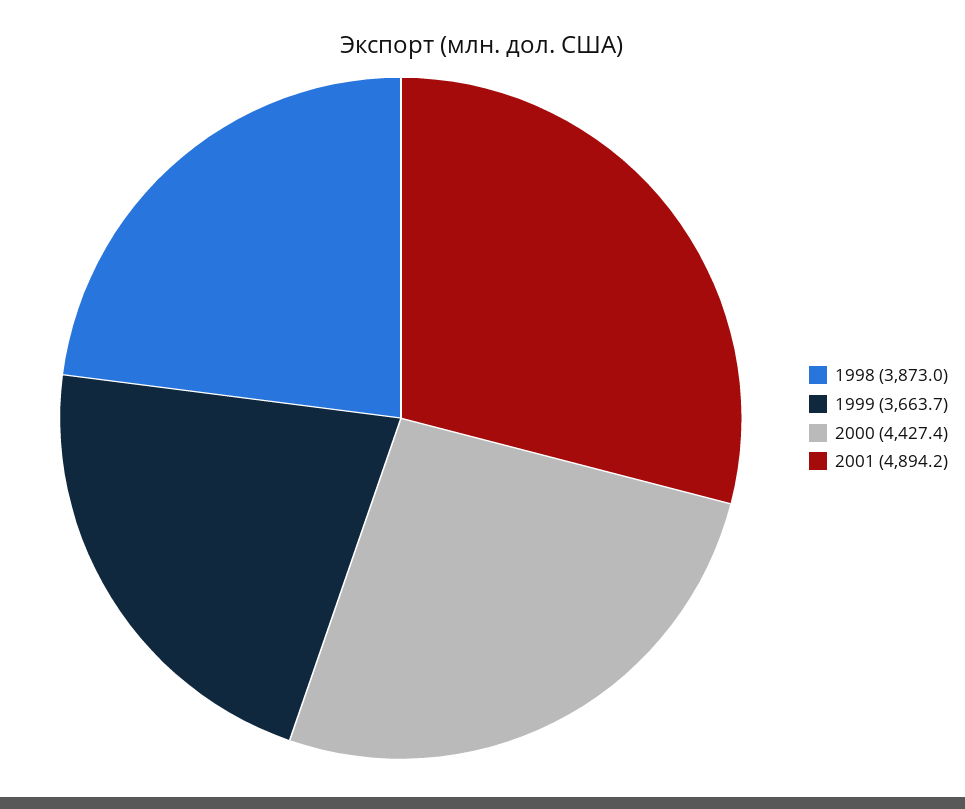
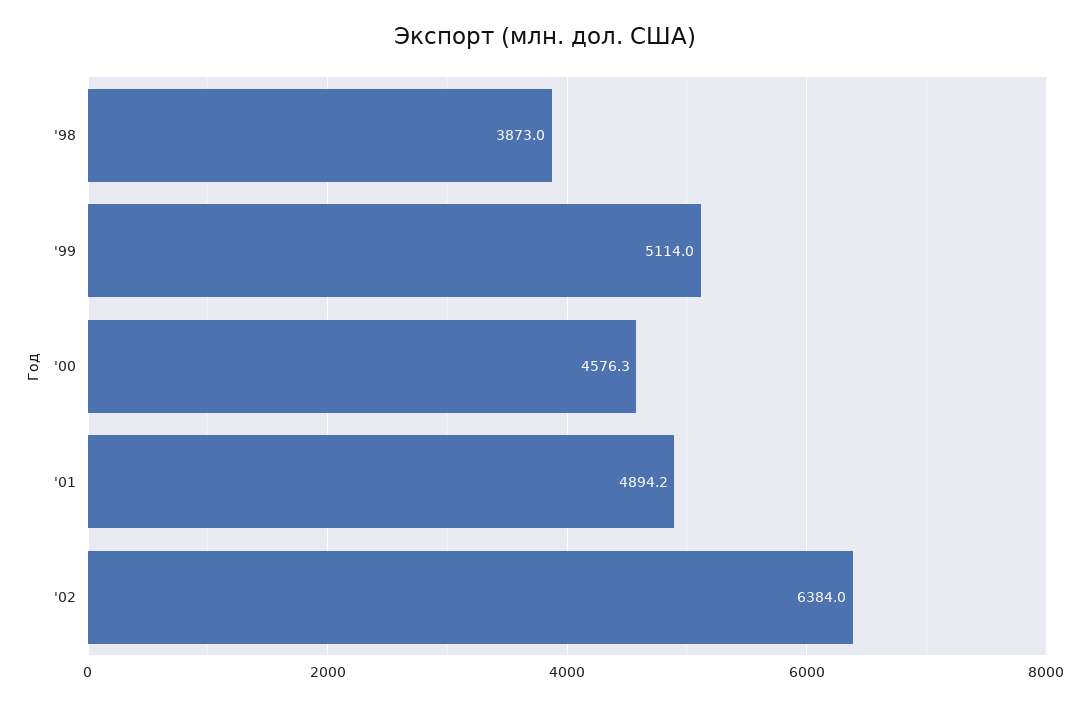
1999: 3663.7 -> 5114
2000: 4427.4 -> 4576.3
'02: none -> 6384

